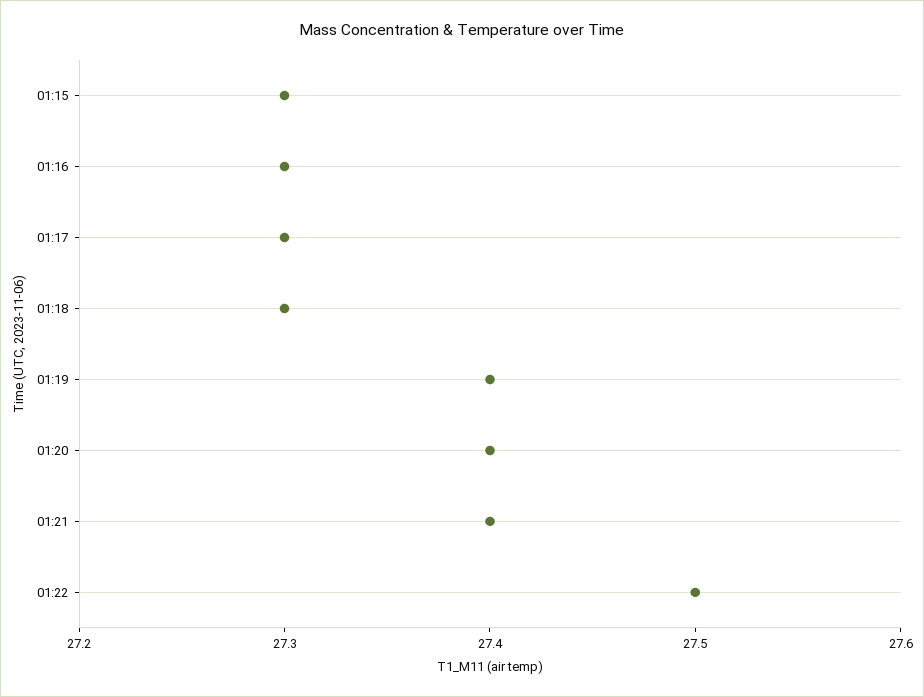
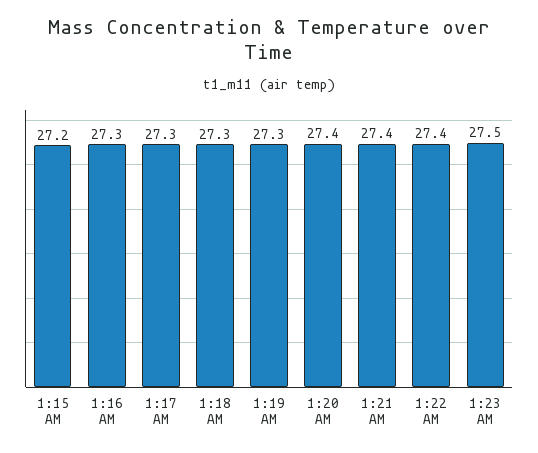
01:15: 27.3 -> 27.2
01:19: 27.4 -> 27.3
01:22: 27.5 -> 27.4
1:23 AM: none -> 27.5

